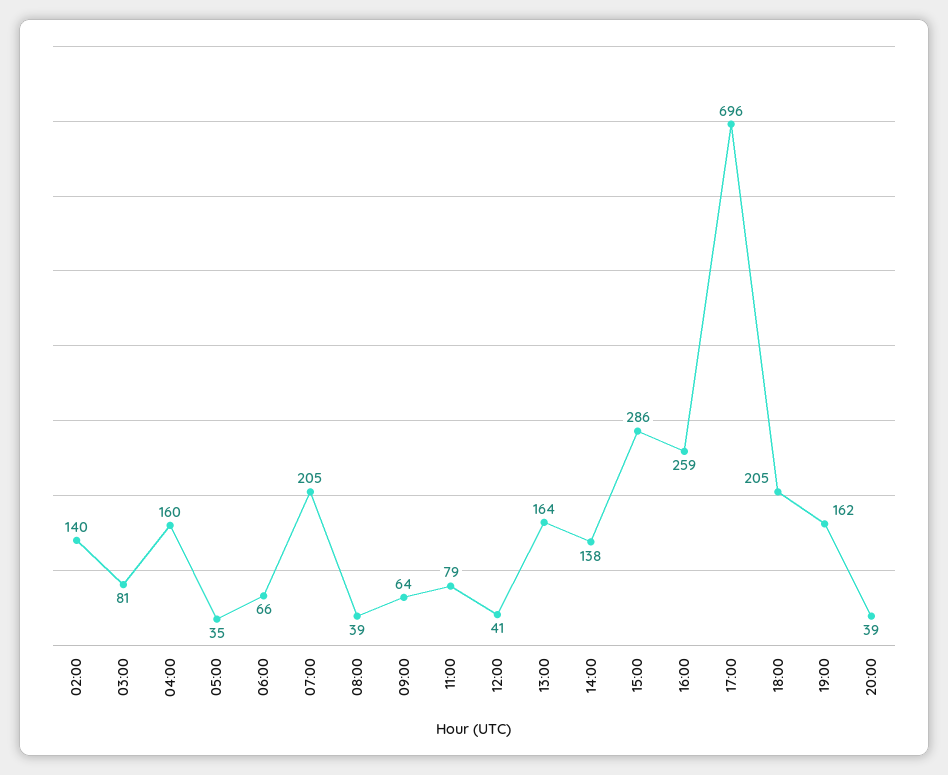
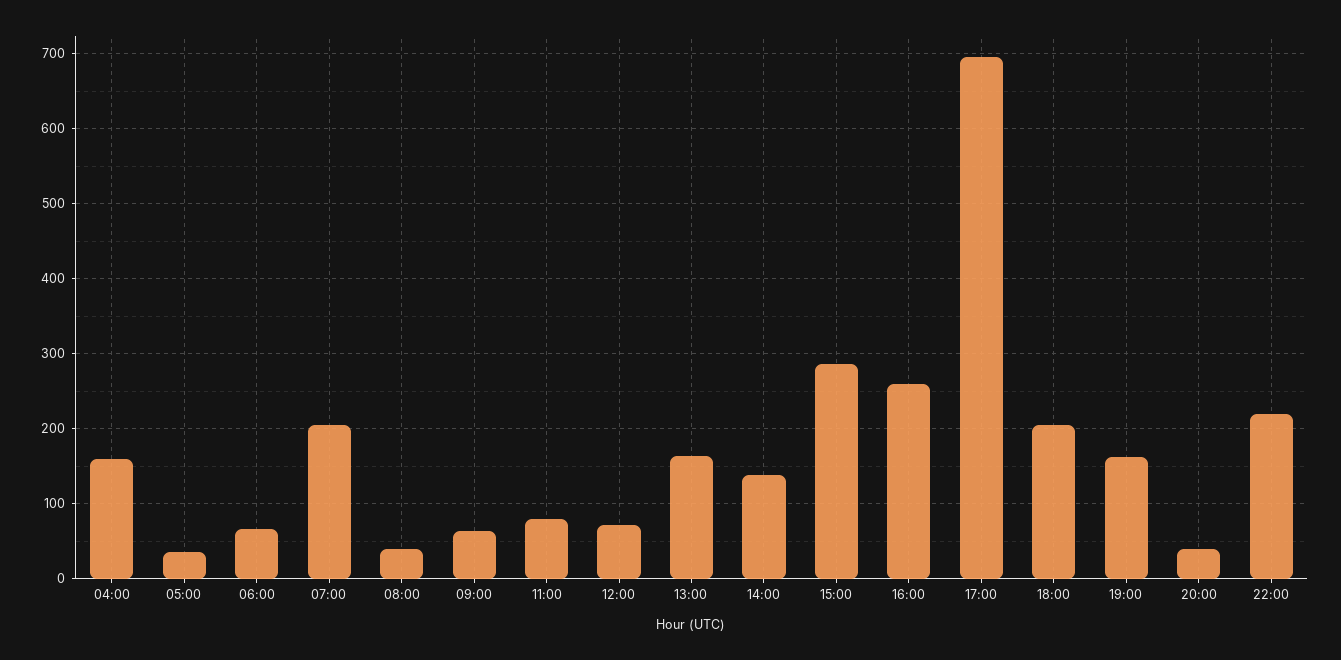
02:00: 140 -> none
03:00: 81 -> none
12:00: 41 -> 70
22:00: none -> 220

